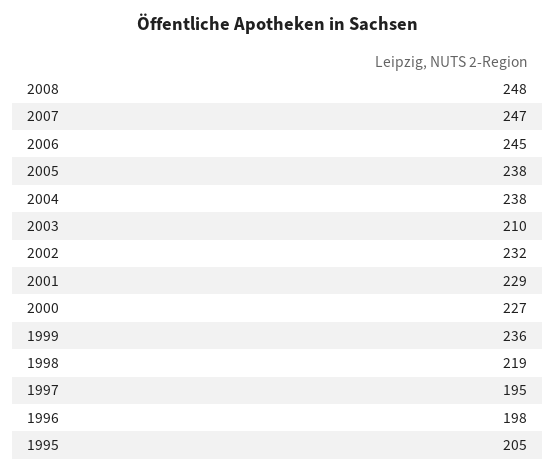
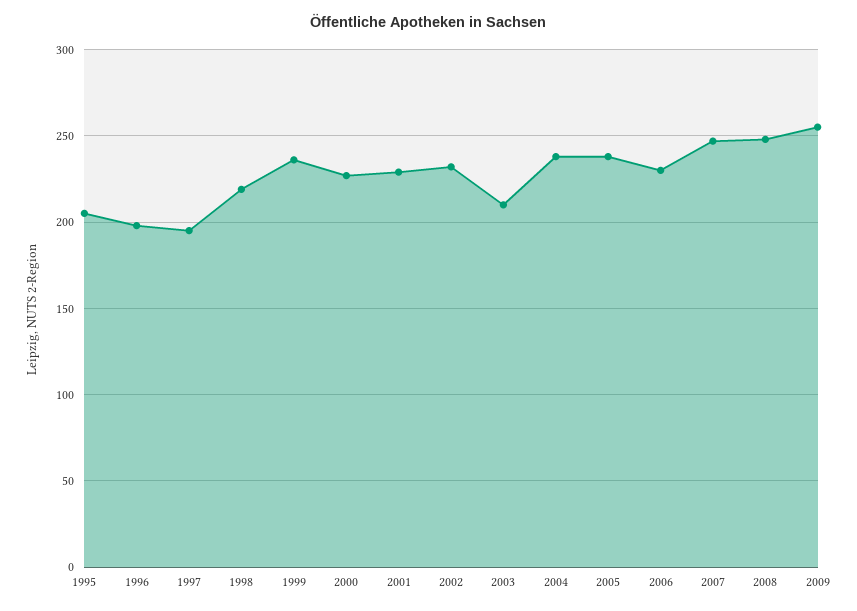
2006: 245 -> 230
2009: none -> 255

